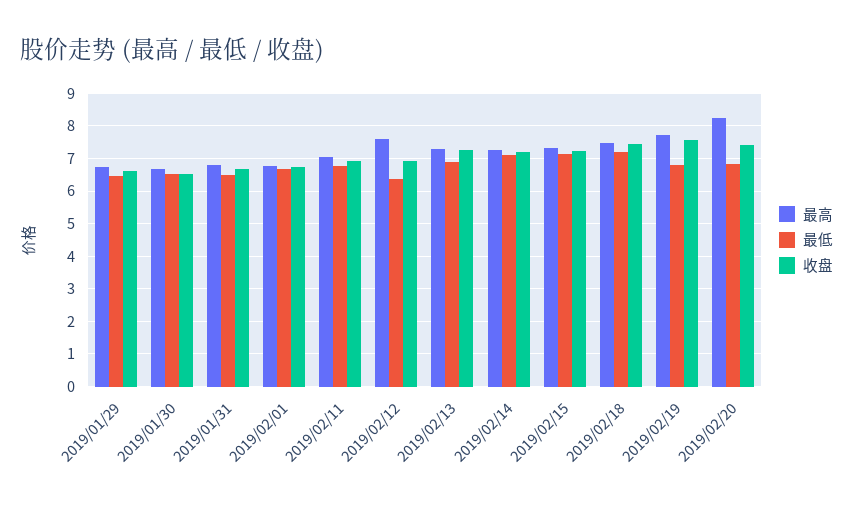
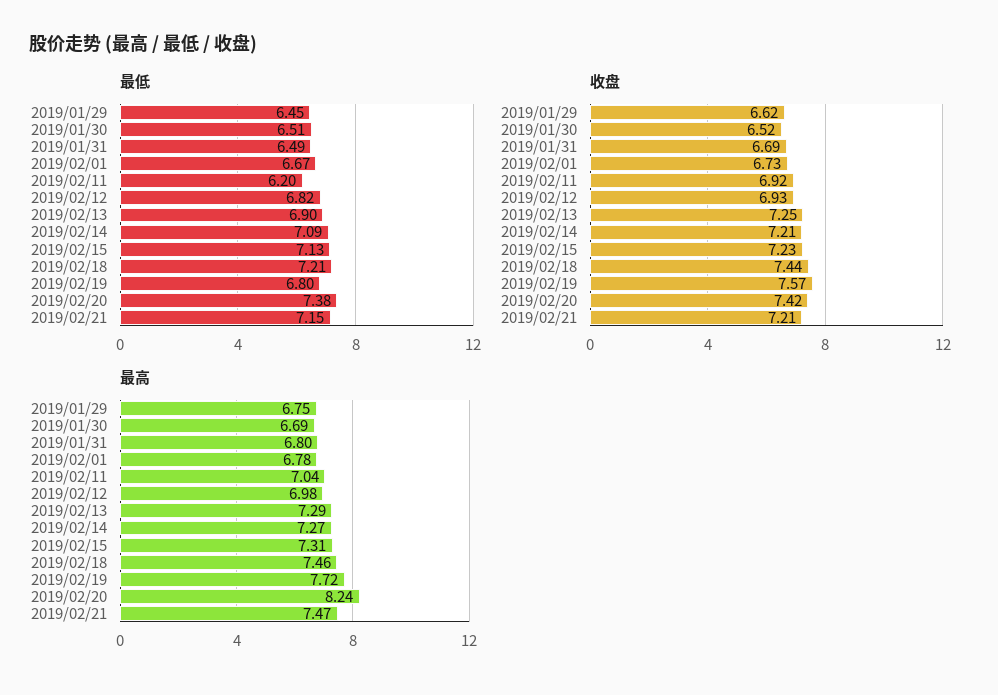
最低, 2019/02/11: 6.8 -> 6.2
最高, 2019/02/12: 7.6 -> 6.98
最低, 2019/02/12: 6.4 -> 6.82
最低, 2019/02/20: 6.8 -> 7.38
最低, 2019/02/21: none -> 7.15
收盘, 2019/02/21: none -> 7.21
最高, 2019/02/21: none -> 7.47

